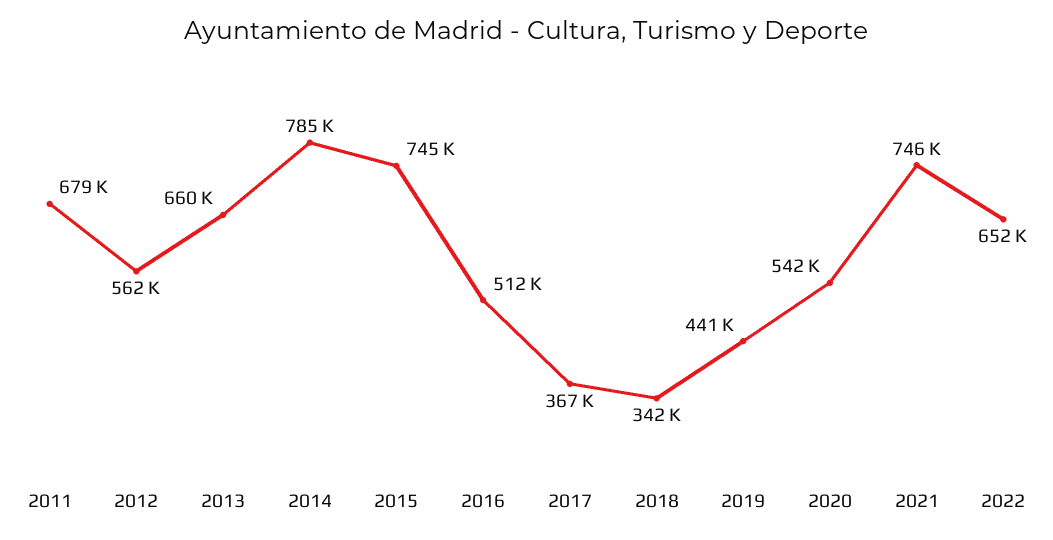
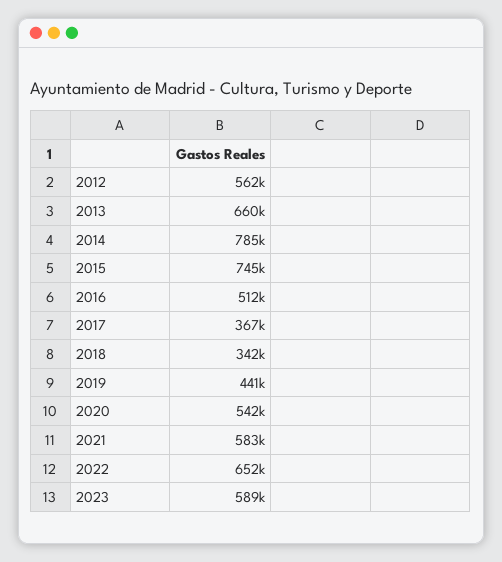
2011: 679000 -> none
2021: 746000 -> 583000
2023: none -> 589000

